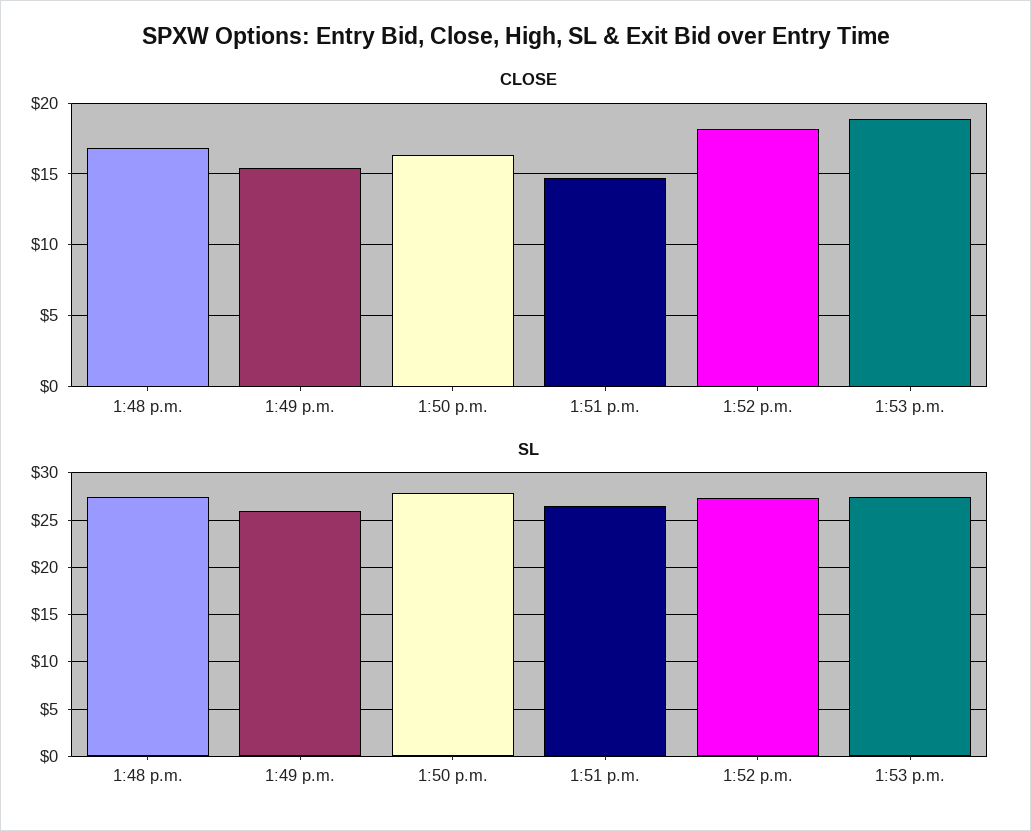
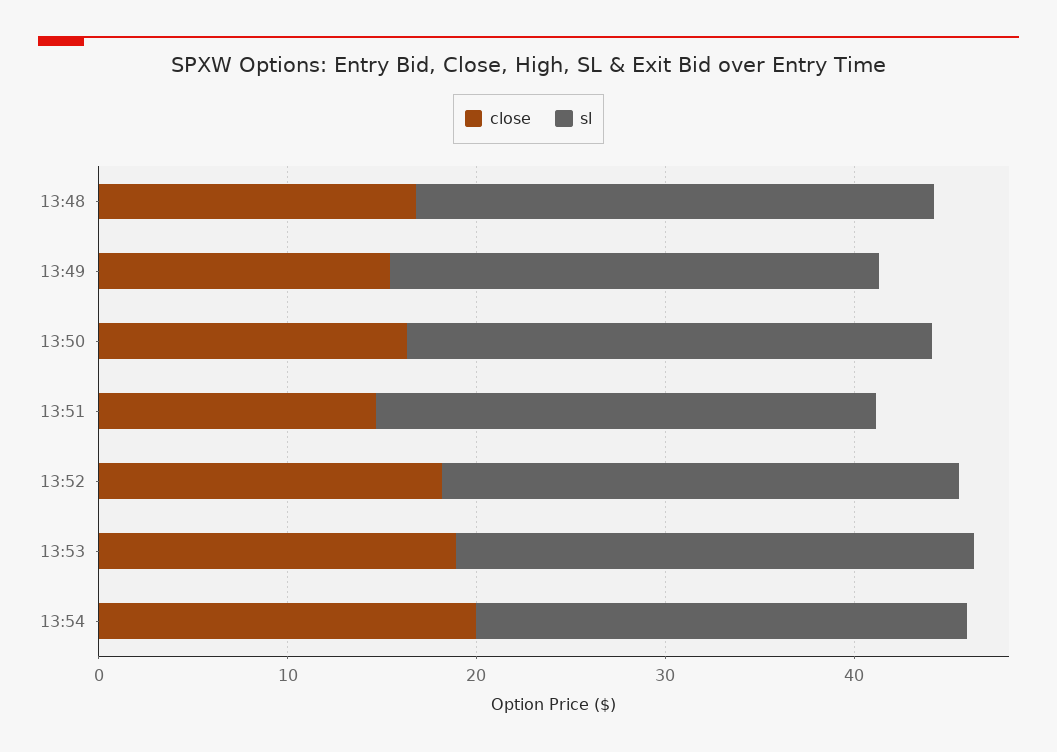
CLOSE, 13:54: none -> 20
SL, 13:54: none -> 26

